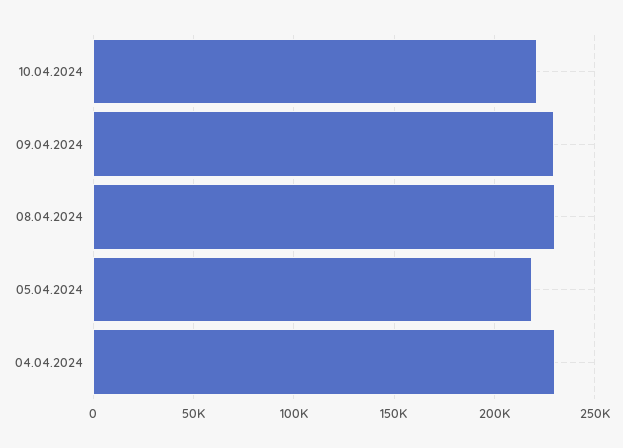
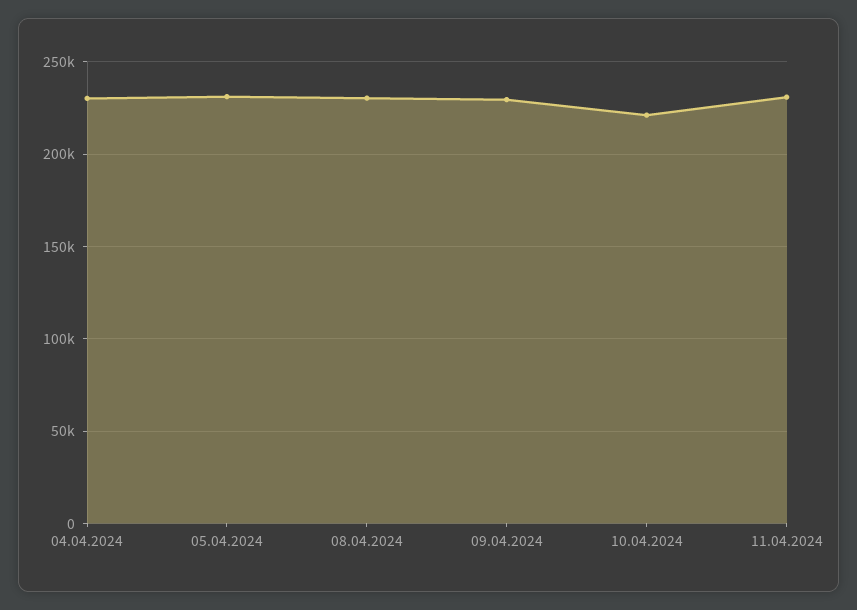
05.04.2024: 220000 -> 230000
11.04.2024: none -> 230000

